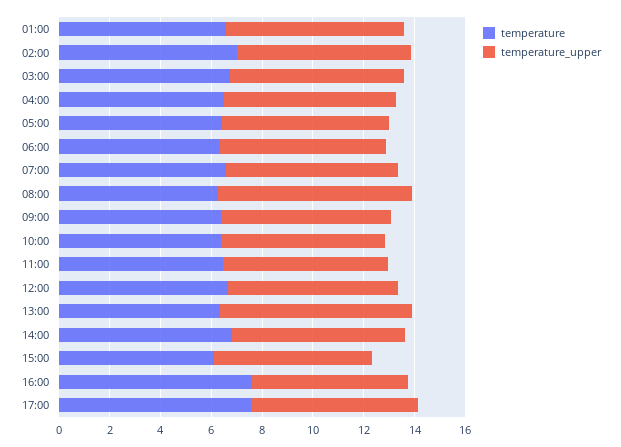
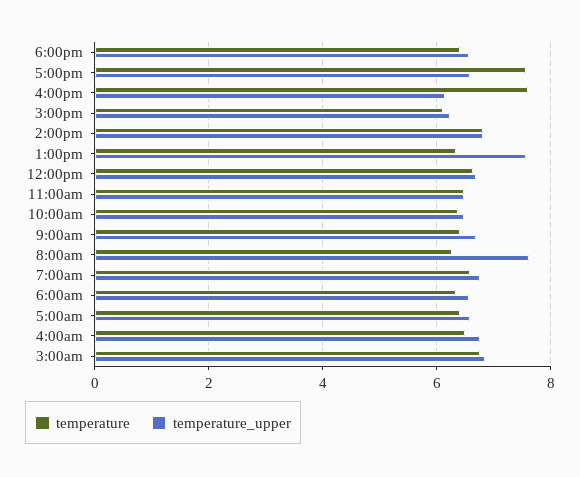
temperature, 01:00: 6.5 -> none
temperature_upper, 01:00: 7 -> none
temperature, 02:00: 7 -> none
temperature_upper, 02:00: 7 -> none
temperature, 6:00pm: none -> 6.4
temperature_upper, 6:00pm: none -> 6.6

